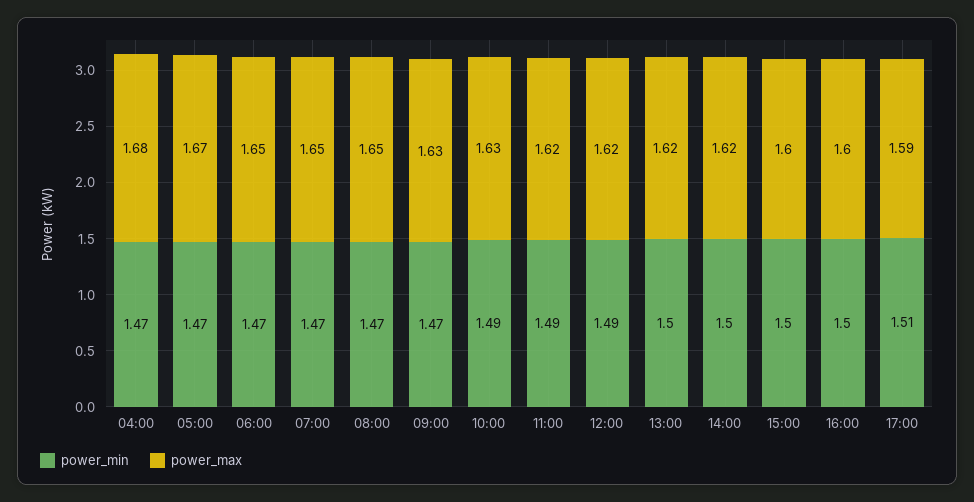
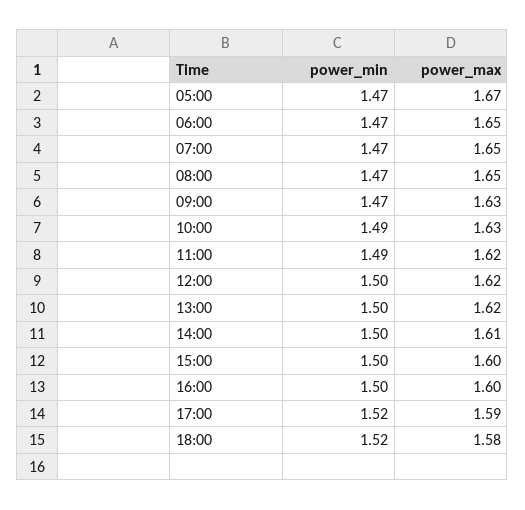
power_min, 04:00: 1.47 -> none
power_max, 04:00: 1.68 -> none
power_min, 12:00: 1.49 -> 1.5
power_max, 14:00: 1.62 -> 1.61
power_min, 17:00: 1.51 -> 1.52
power_min, 18:00: none -> 1.52
power_max, 18:00: none -> 1.58

